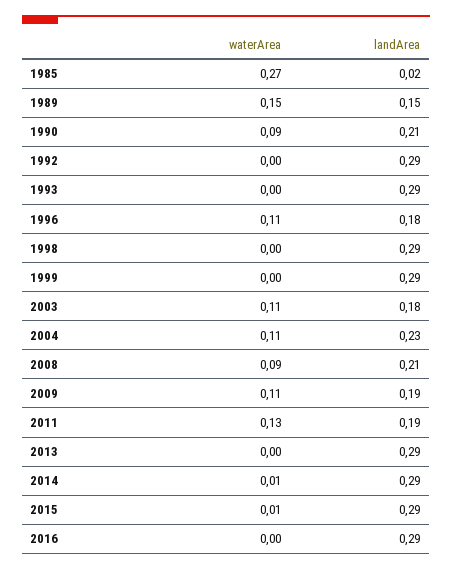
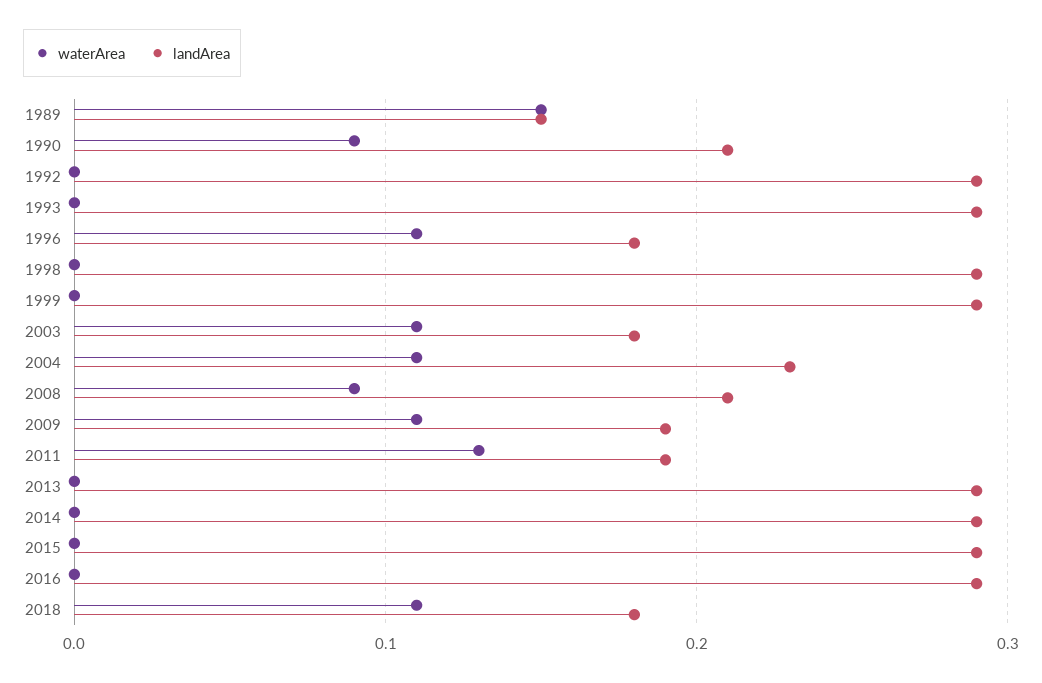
waterArea, 1985: 0.27 -> none
landArea, 1985: 0.02 -> none
waterArea, 2014: 0.01 -> 0
waterArea, 2015: 0.01 -> 0
waterArea, 2018: none -> 0.11
landArea, 2018: none -> 0.18

